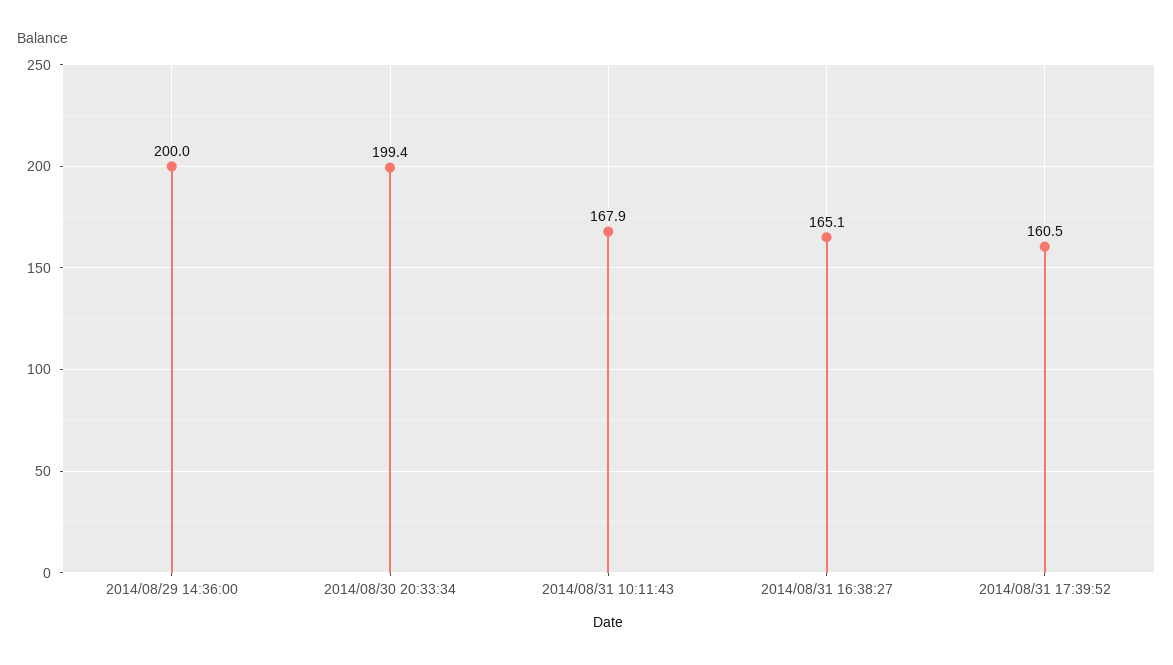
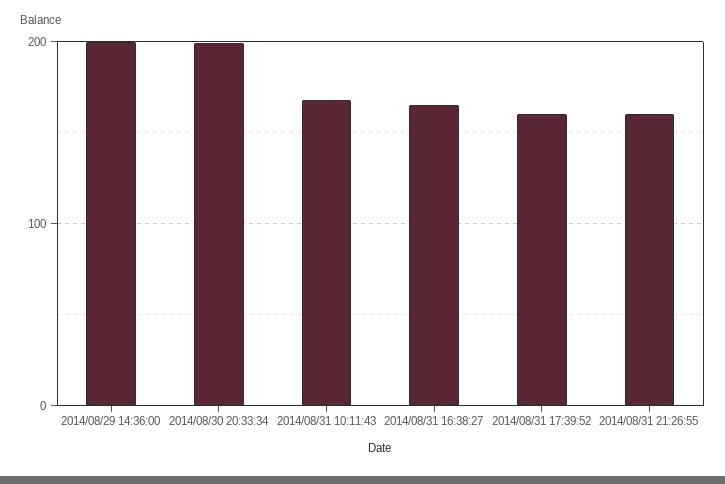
2014/08/31 21:26:55: none -> 160

